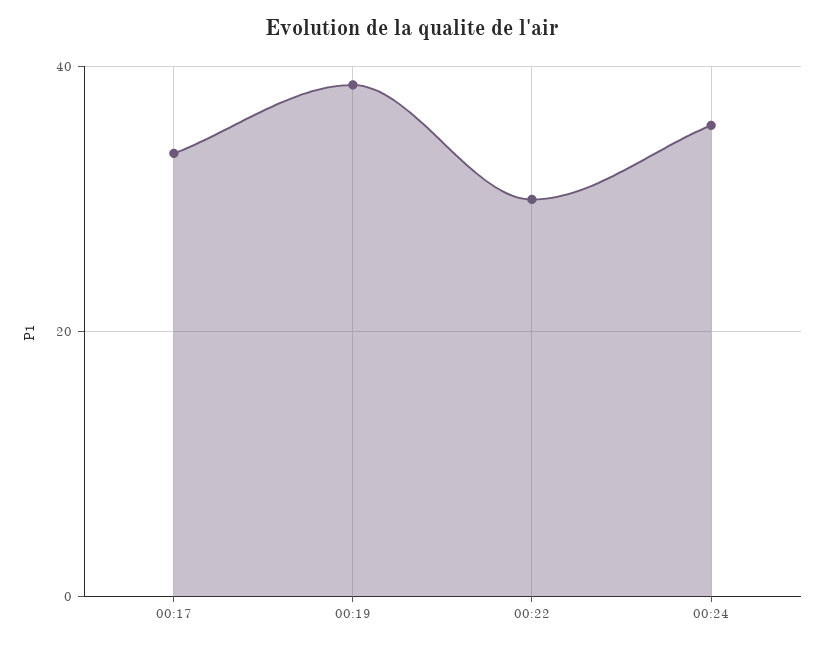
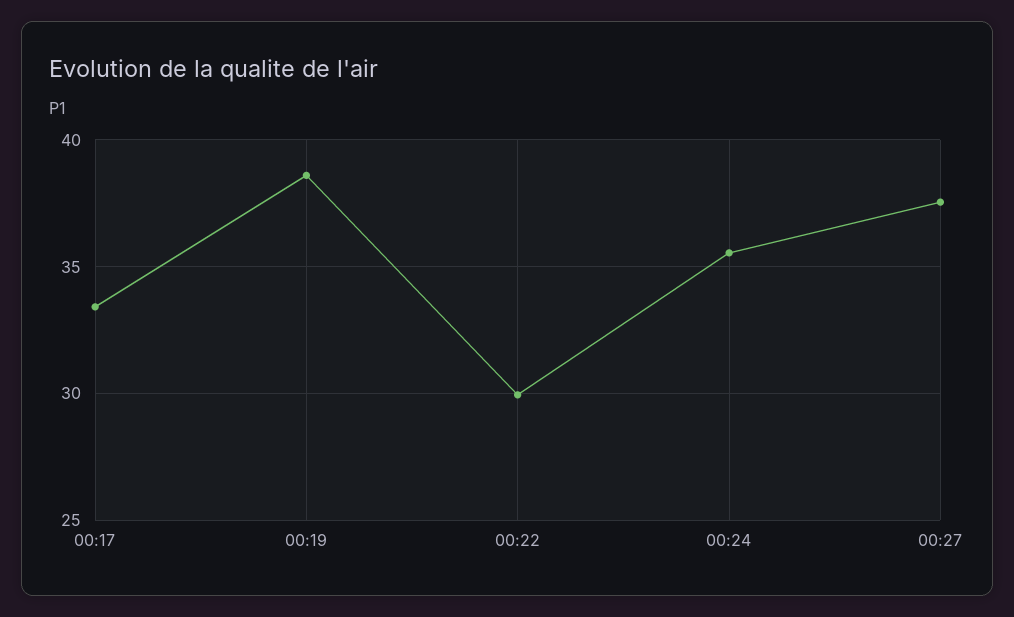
00:27: none -> 37.5

